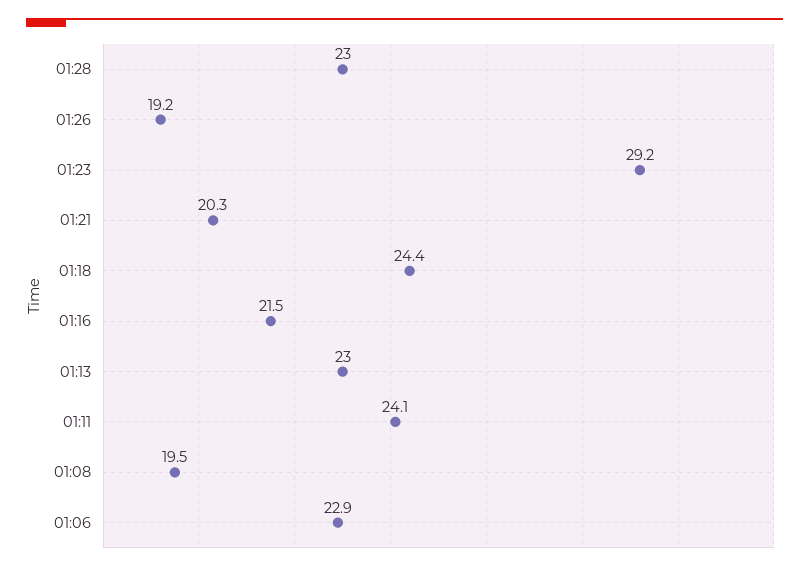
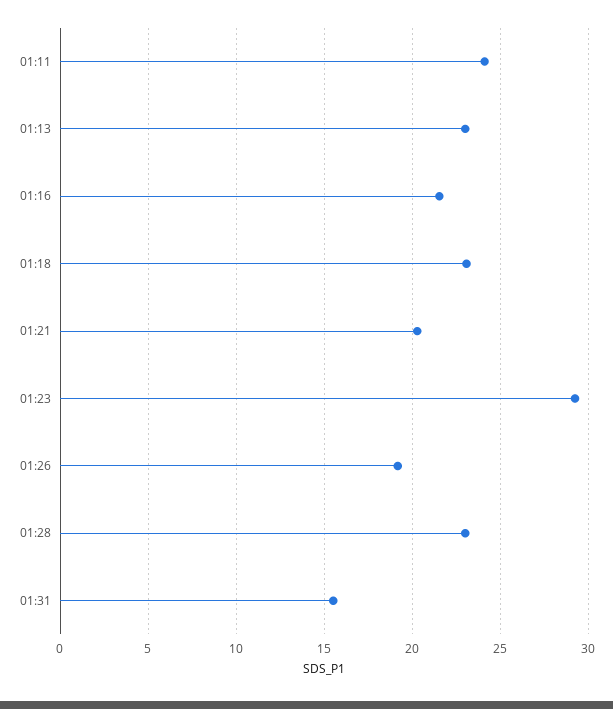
01:18: 24.4 -> 23
01:08: 19.5 -> none
01:06: 22.9 -> none
01:31: none -> 15.5

